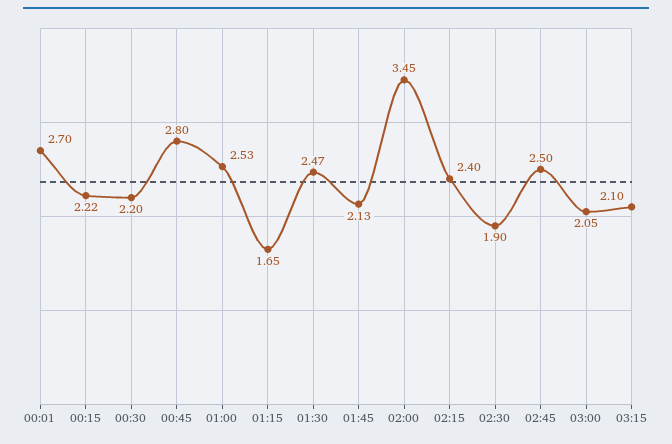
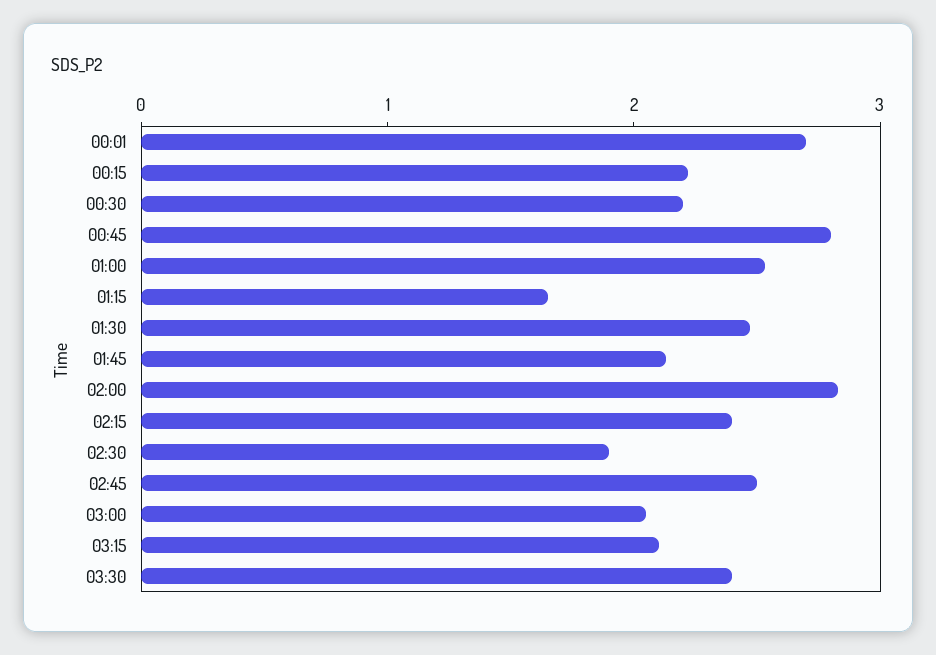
02:00: 3.45 -> 2.8
03:30: none -> 2.4

